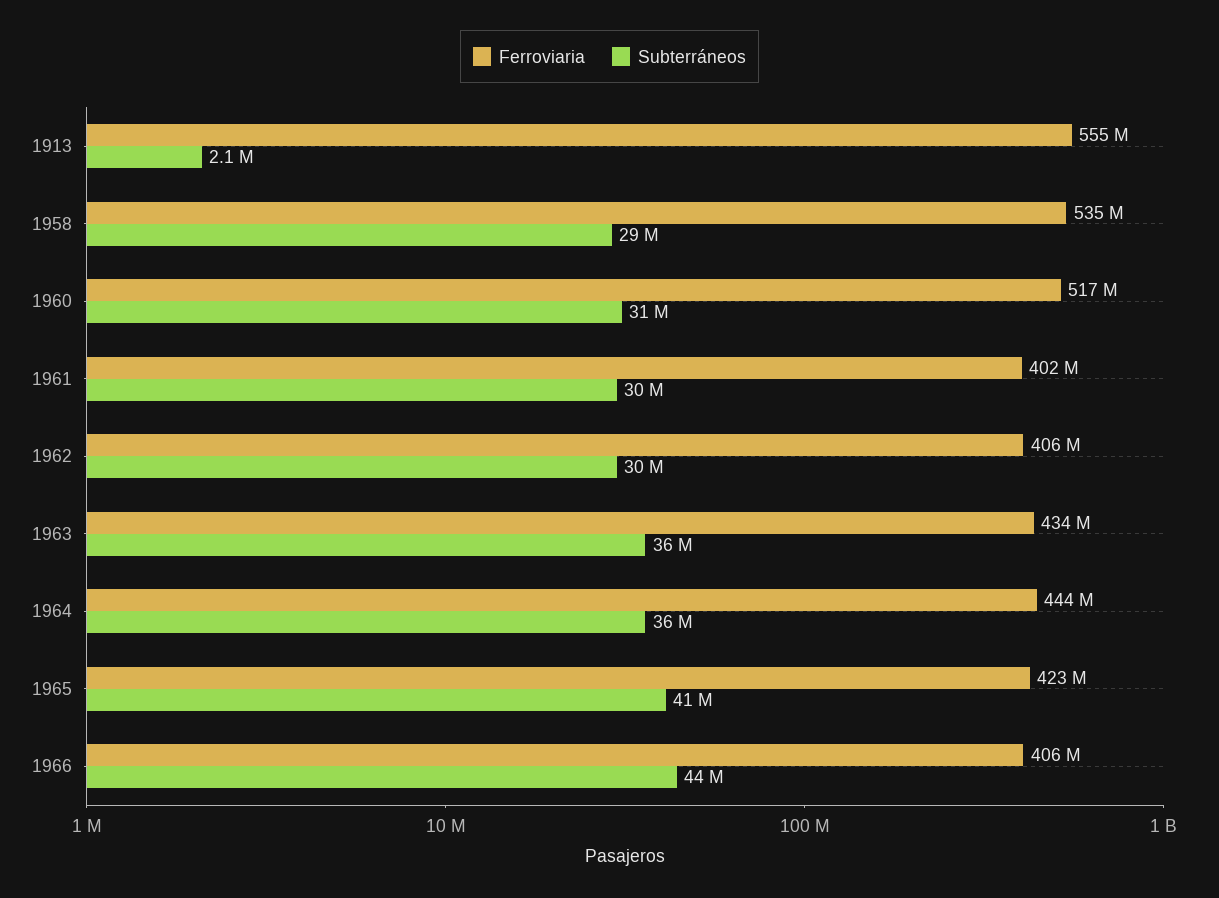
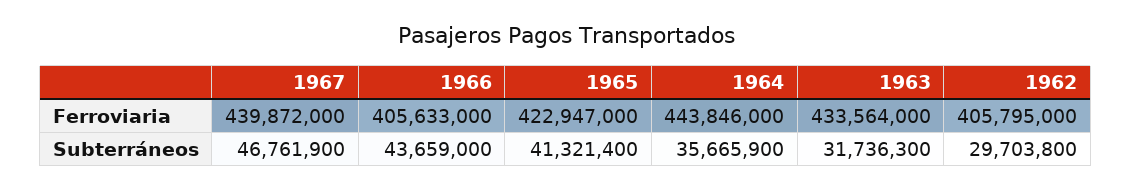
Ferroviaria, 1913: 555000000 -> none
Subterráneos, 1913: 2100000 -> none
Ferroviaria, 1958: 535000000 -> none
Subterráneos, 1958: 29000000 -> none
Ferroviaria, 1960: 517000000 -> none
Subterráneos, 1960: 31000000 -> none
Ferroviaria, 1961: 402000000 -> none
Subterráneos, 1961: 30000000 -> none
Subterráneos, 1963: 36000000 -> 31736300
Ferroviaria, 1967: none -> 439872000
Subterráneos, 1967: none -> 46761900

